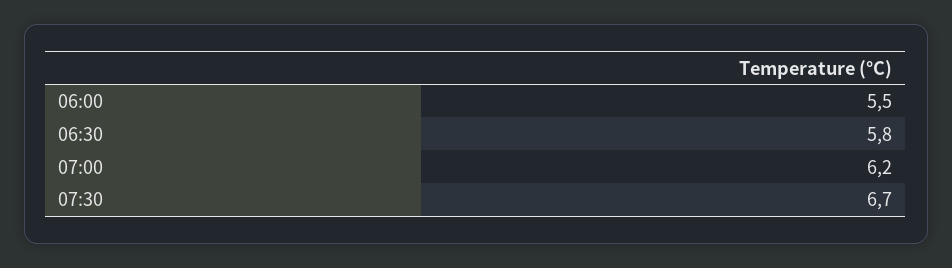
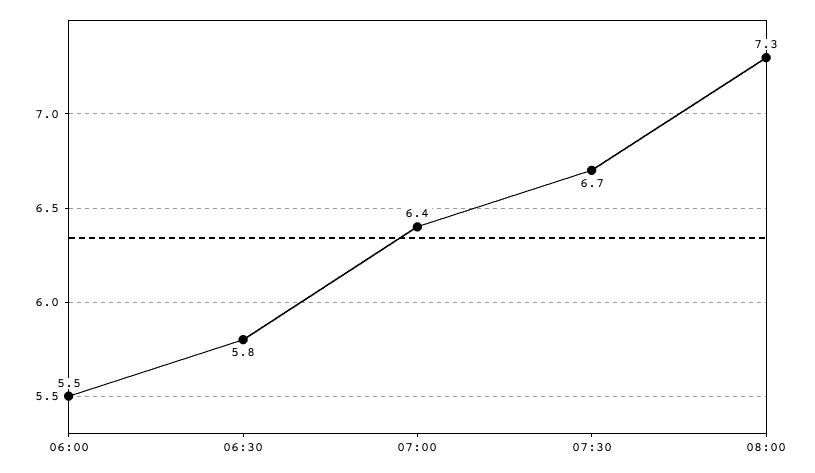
07:00: 6.2 -> 6.4
08:00: none -> 7.3

